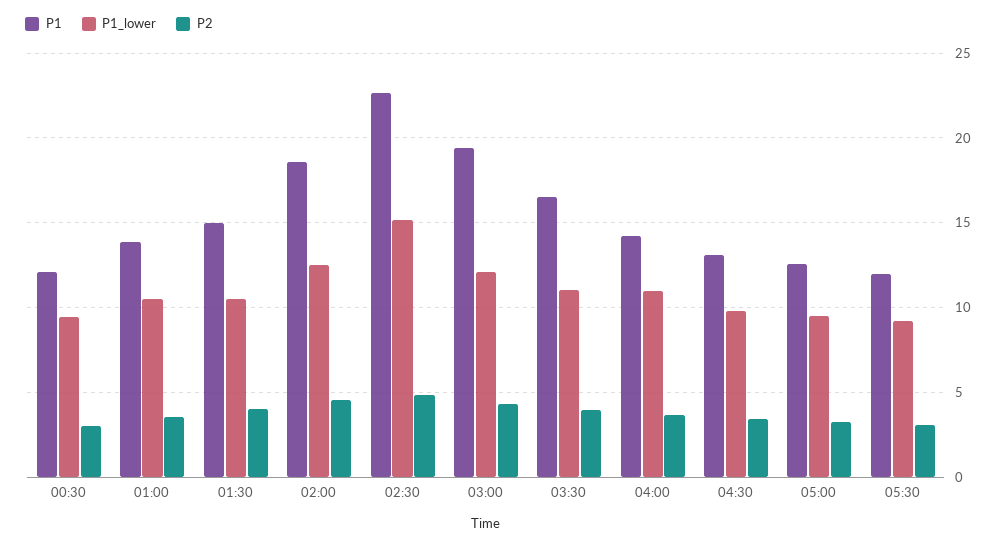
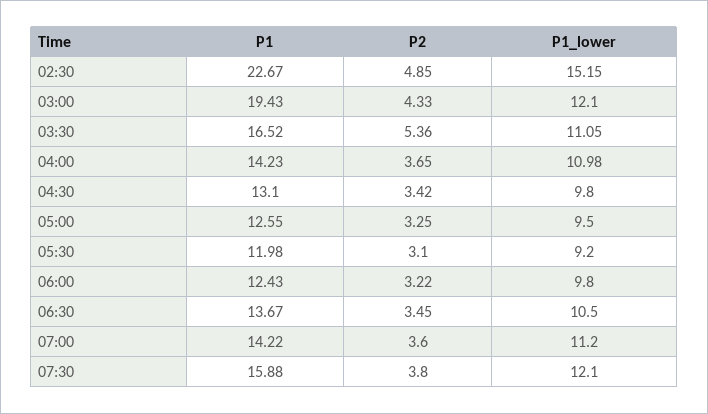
P1, 00:30: 12 -> none
P1_lower, 00:30: 9.5 -> none
P2, 00:30: 3 -> none
P1, 01:00: 14 -> none
P1_lower, 01:00: 10.5 -> none
P2, 01:00: 3.5 -> none
P1, 01:30: 15 -> none
P1_lower, 01:30: 10.5 -> none
P2, 01:30: 4 -> none
P1, 02:00: 18.5 -> none
P1_lower, 02:00: 12.5 -> none
P2, 02:00: 4.5 -> none
P2, 03:30: 4 -> 5.36
P1, 06:00: none -> 12.43
P2, 06:00: none -> 3.22
P1_lower, 06:00: none -> 9.8
P1, 06:30: none -> 13.67
P2, 06:30: none -> 3.45
P1_lower, 06:30: none -> 10.5
P1, 07:00: none -> 14.22
P2, 07:00: none -> 3.6
P1_lower, 07:00: none -> 11.2
P1, 07:30: none -> 15.88
P2, 07:30: none -> 3.8
P1_lower, 07:30: none -> 12.1

